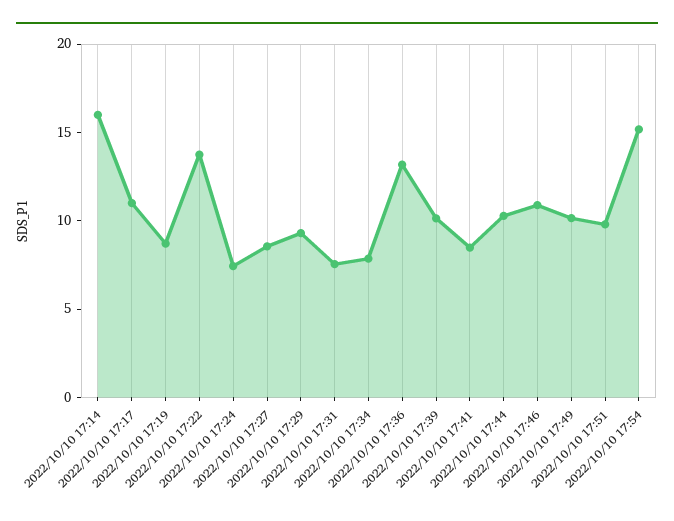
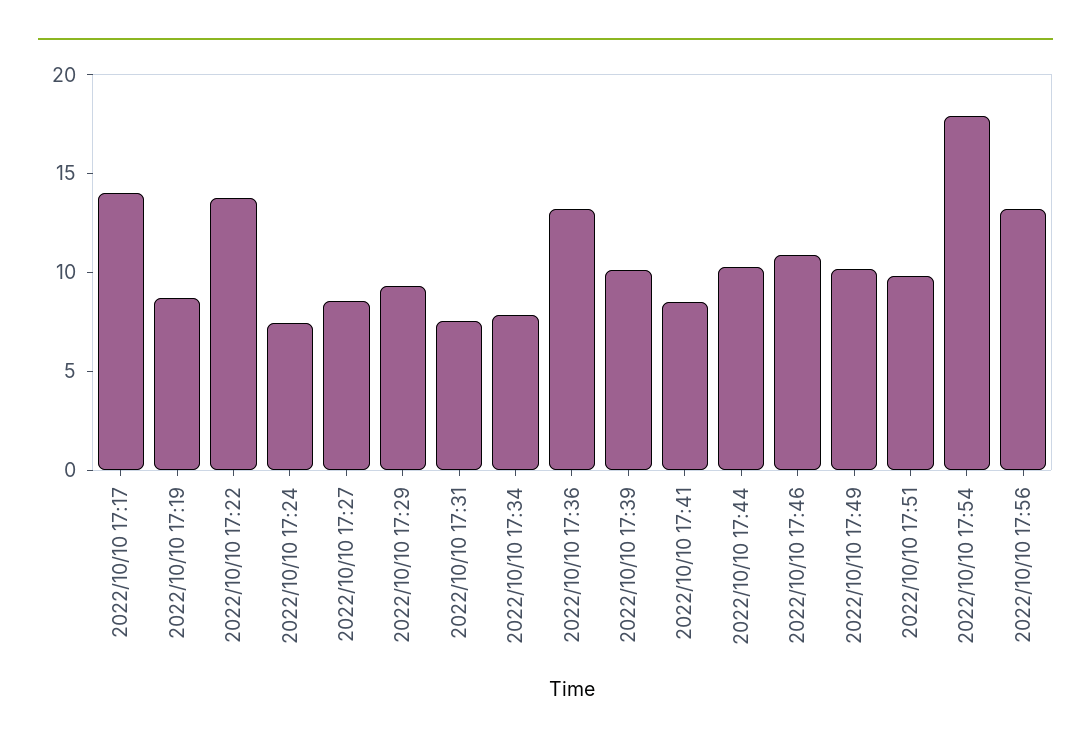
2022/10/10 17:14: 16 -> none
2022/10/10 17:17: 11 -> 14
2022/10/10 17:54: 15 -> 18
2022/10/10 17:56: none -> 13

